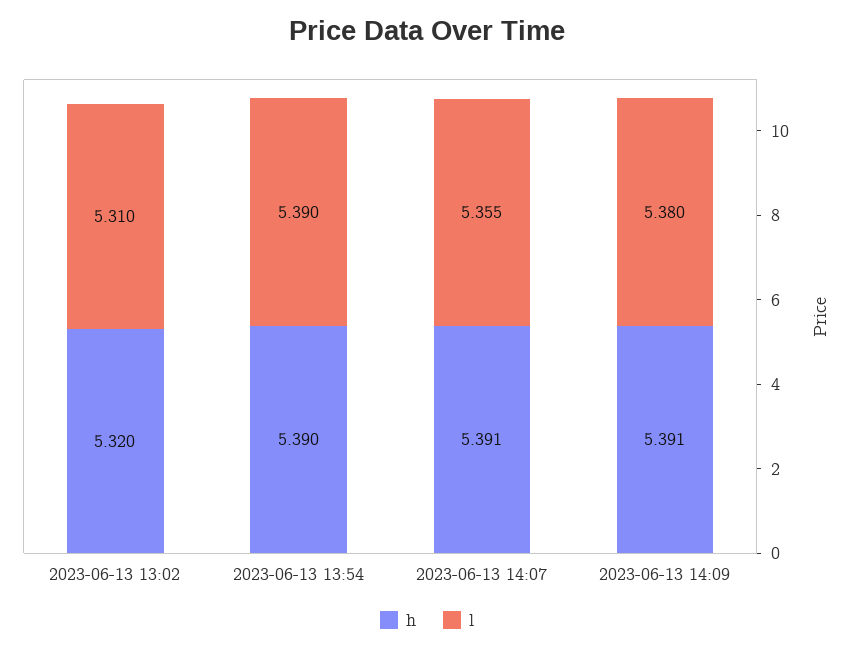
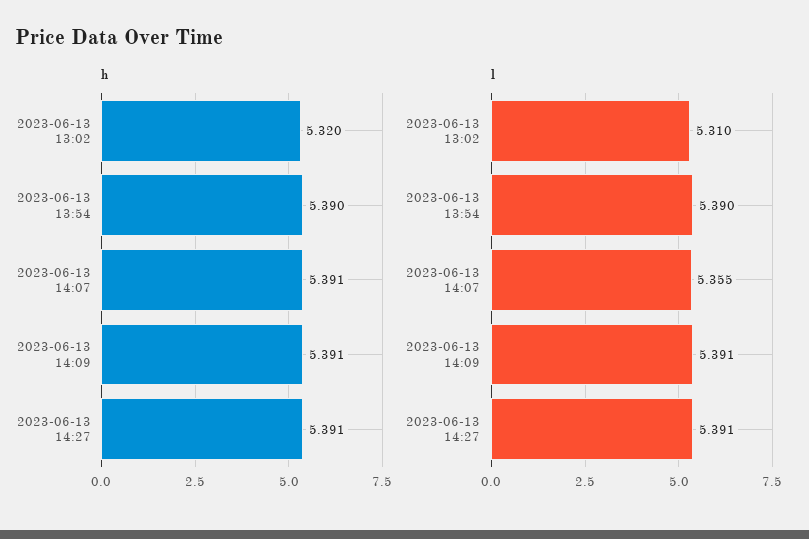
l, 2023-06-13 14:09: 5.38 -> 5.391
h, 2023-06-13 14:27: none -> 5.391
l, 2023-06-13 14:27: none -> 5.391

